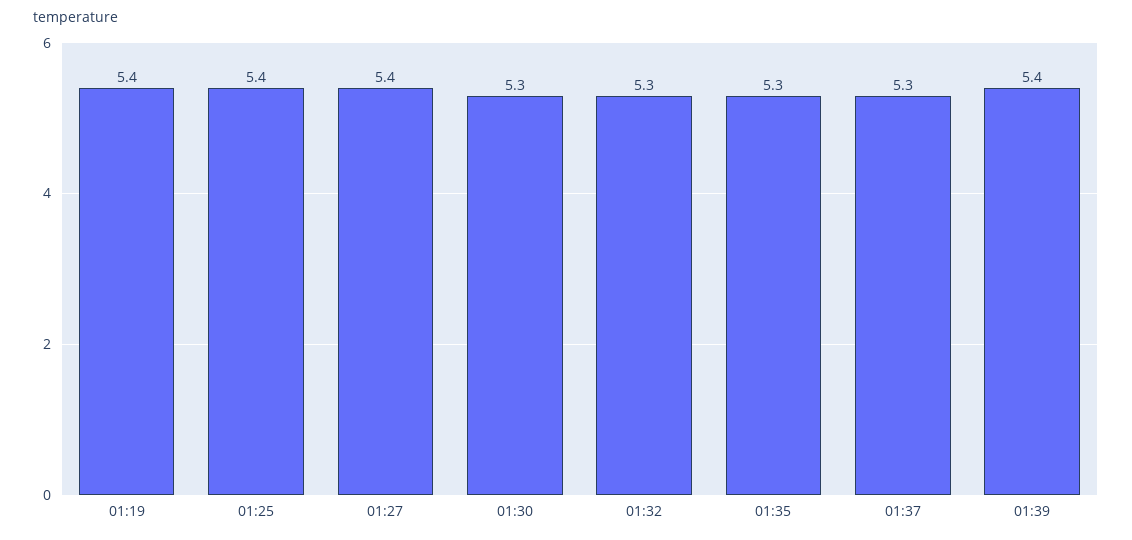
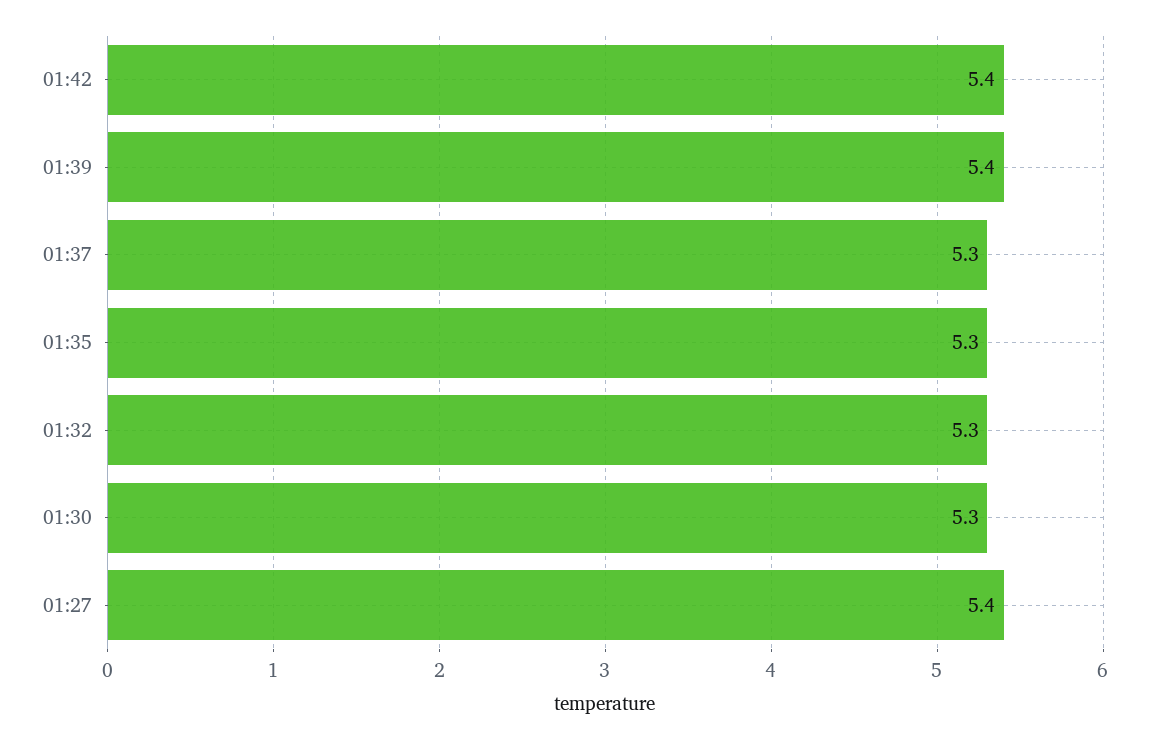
01:19: 5.4 -> none
01:25: 5.4 -> none
01:42: none -> 5.4

